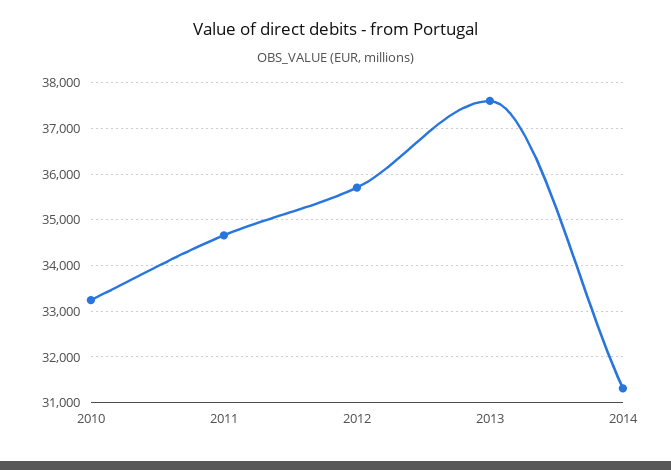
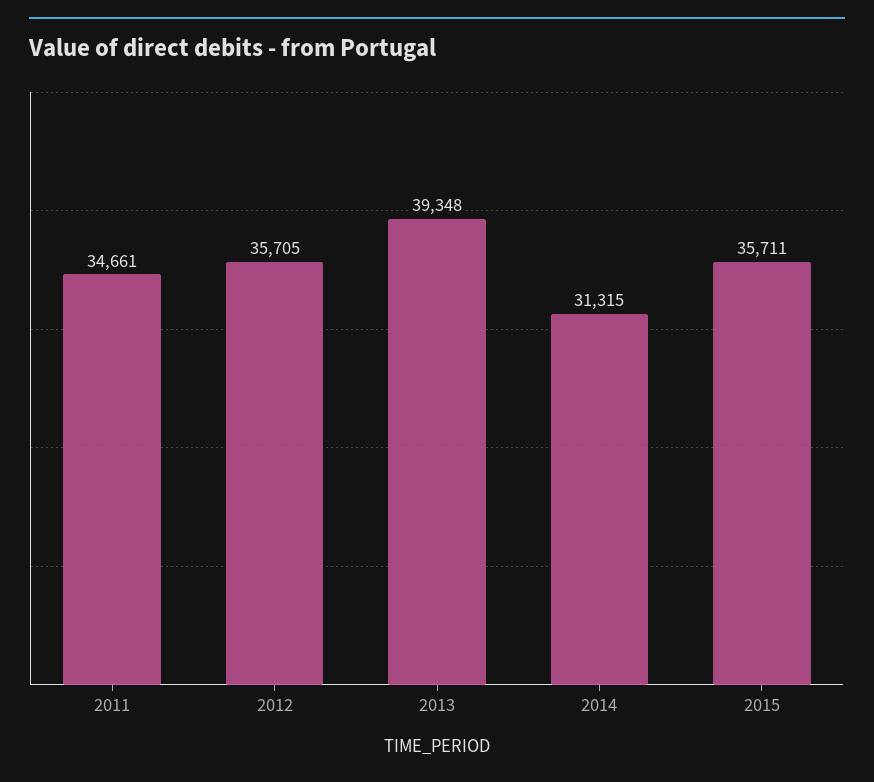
2010: 33200 -> none
2013: 37600 -> 39348
2015: none -> 35711

